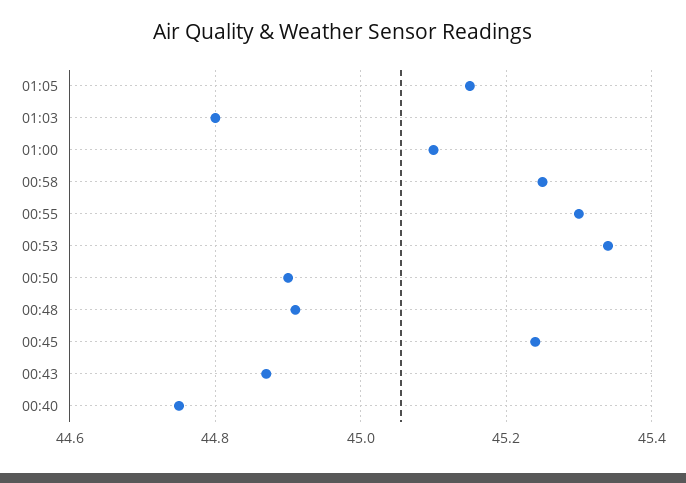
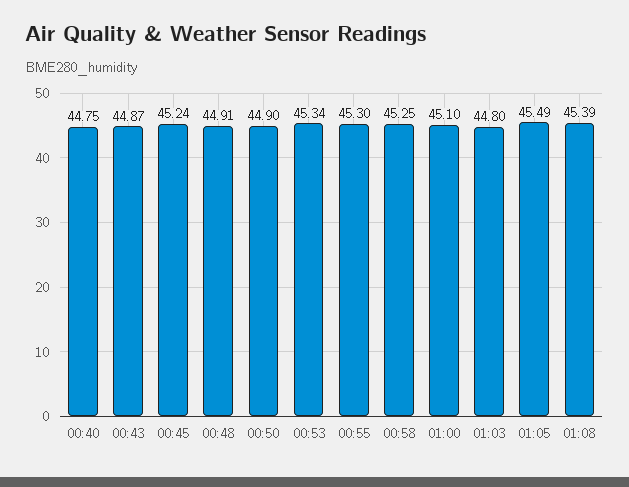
01:05: 45.15 -> 45.49
01:08: none -> 45.39

